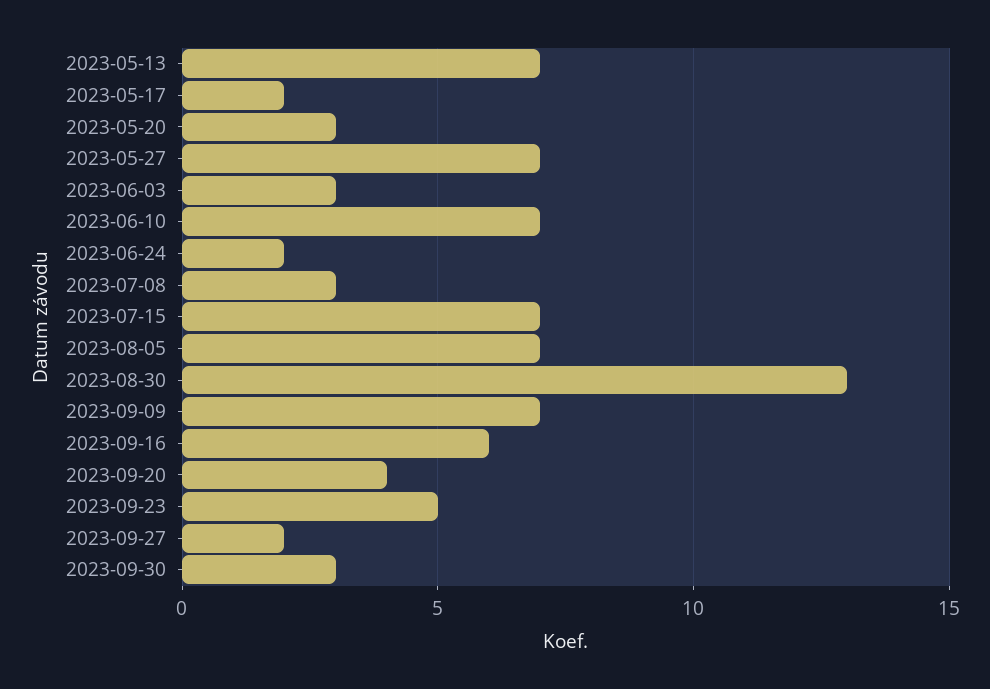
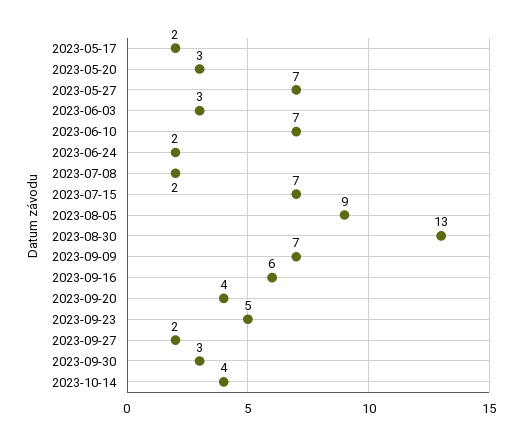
2023-05-13: 7 -> none
2023-07-08: 3 -> 2
2023-08-05: 7 -> 9
2023-10-14: none -> 4

